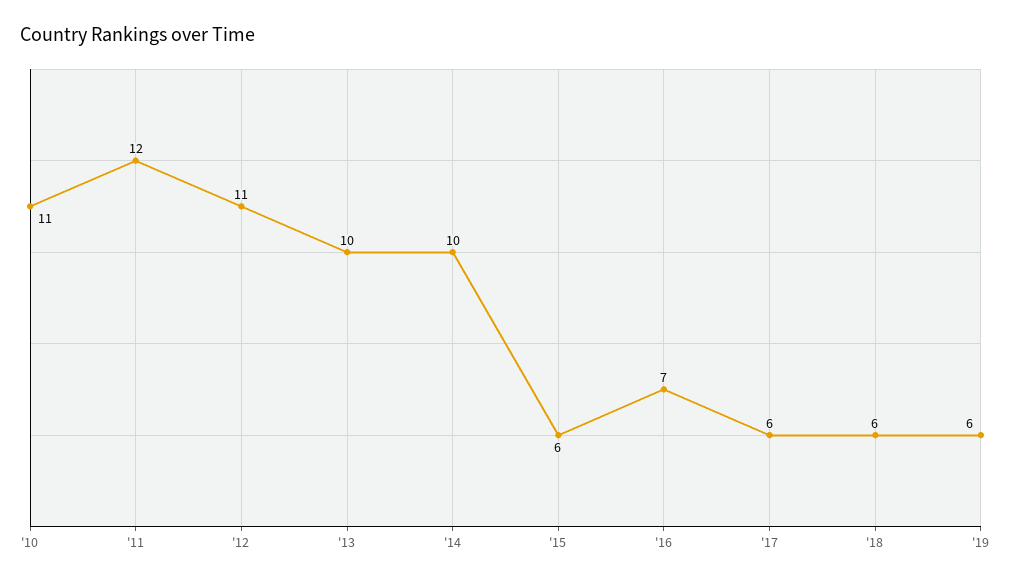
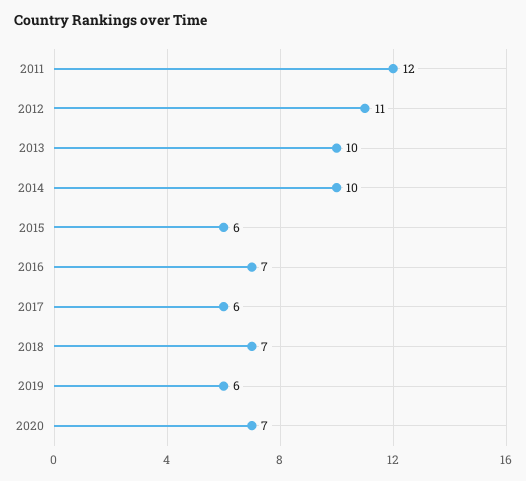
'10: 11 -> none
'18: 6 -> 7
2020: none -> 7

